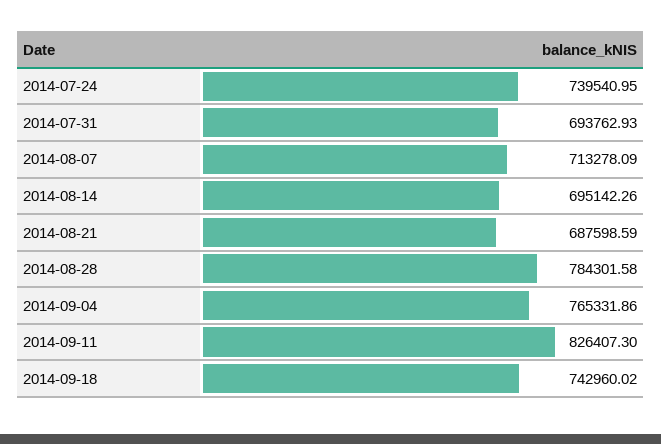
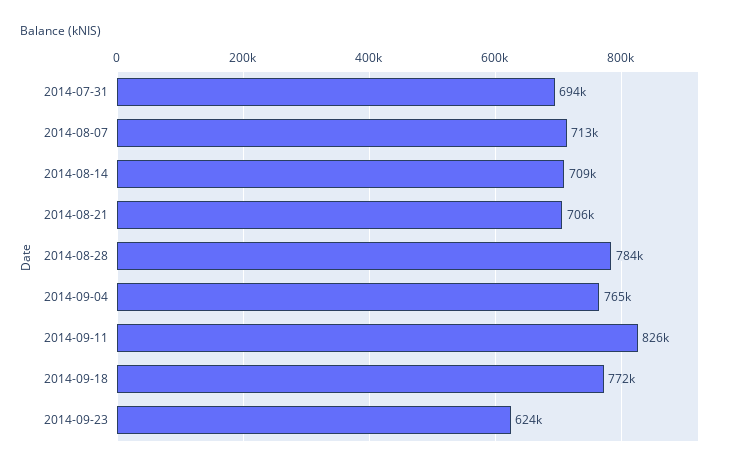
2014-07-24: 739540.95 -> none
2014-08-14: 695142.26 -> 709000
2014-08-21: 687598.59 -> 706000
2014-09-18: 742960.02 -> 772000
2014-09-23: none -> 624000

